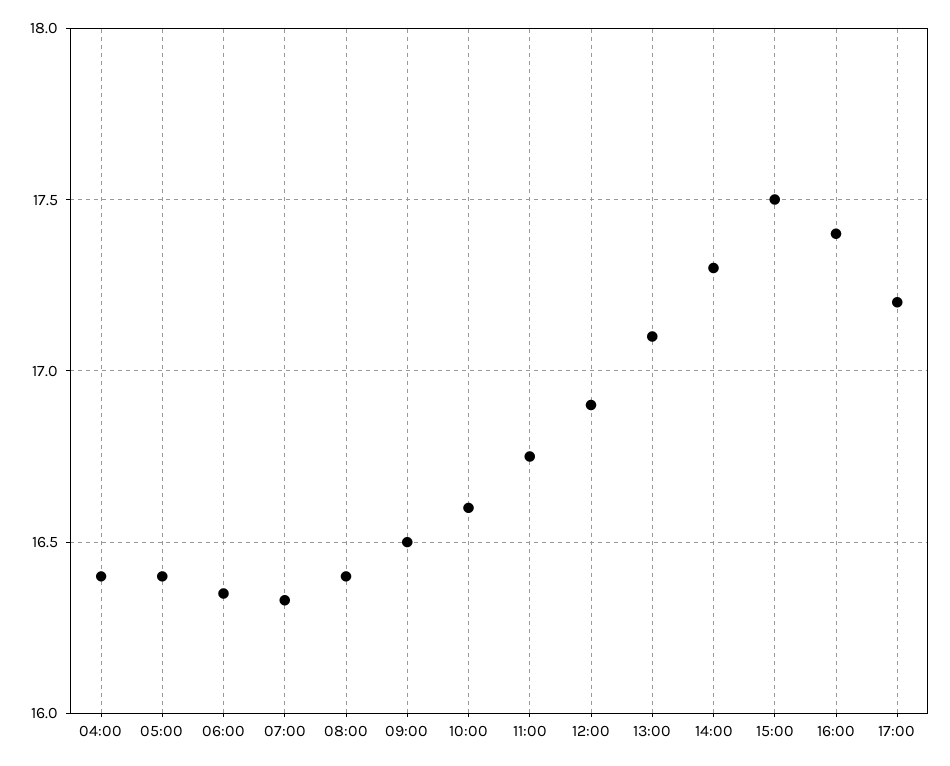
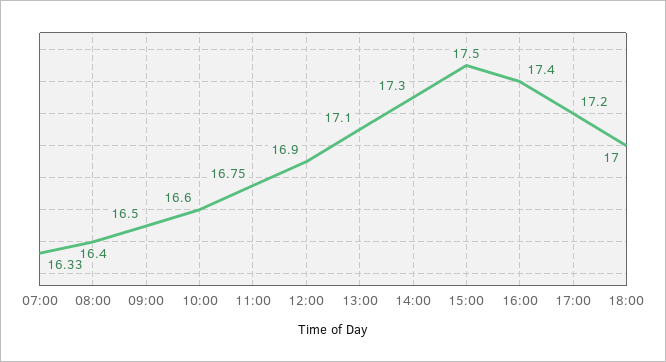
04:00: 16.4 -> none
05:00: 16.4 -> none
06:00: 16.35 -> none
18:00: none -> 17

